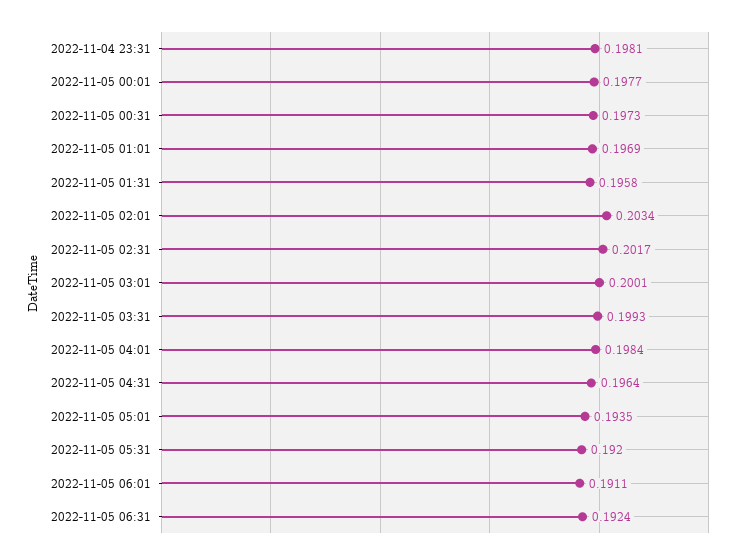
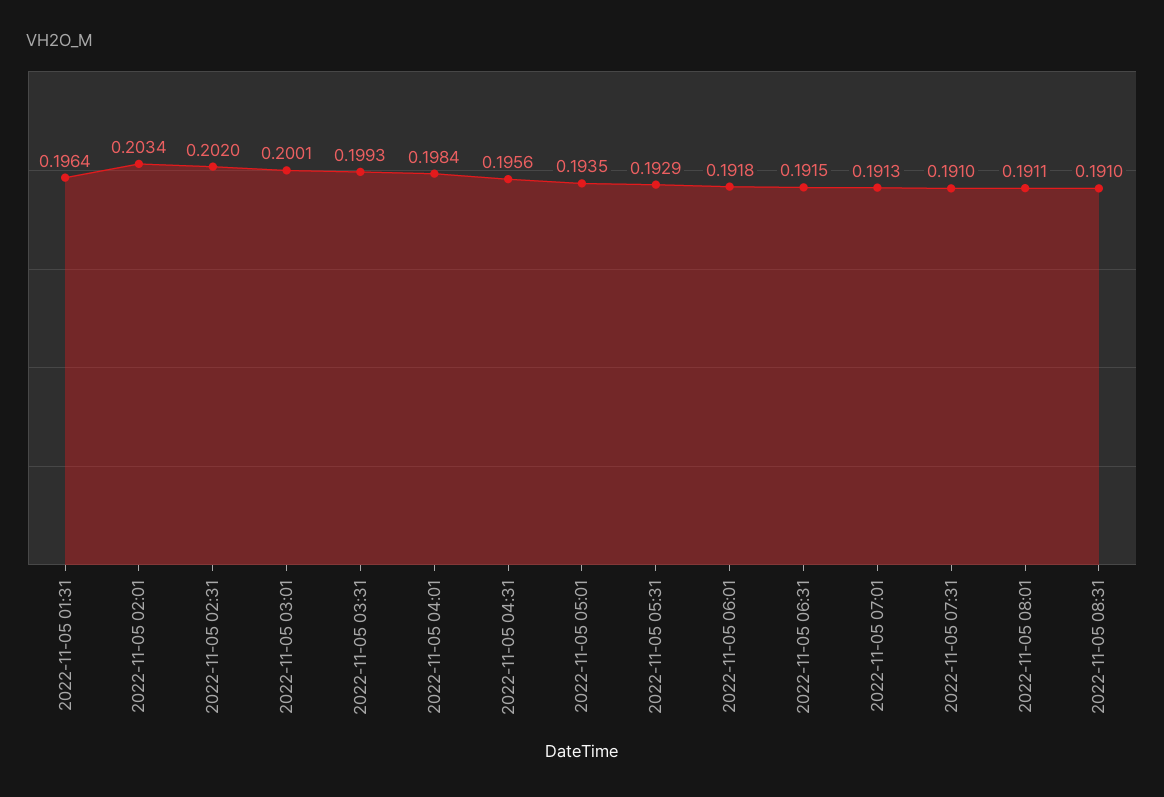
2022-11-04 23:31: 0.1981 -> none
2022-11-05 00:01: 0.1977 -> none
2022-11-05 00:31: 0.1973 -> none
2022-11-05 01:01: 0.1969 -> none
2022-11-05 01:31: 0.1958 -> 0.1964
2022-11-05 02:31: 0.2017 -> 0.202
2022-11-05 04:31: 0.1964 -> 0.1956
2022-11-05 05:31: 0.192 -> 0.1929
2022-11-05 06:01: 0.1911 -> 0.1918
2022-11-05 06:31: 0.1924 -> 0.1915
2022-11-05 07:01: none -> 0.1913
2022-11-05 07:31: none -> 0.191
2022-11-05 08:01: none -> 0.1911
2022-11-05 08:31: none -> 0.191

